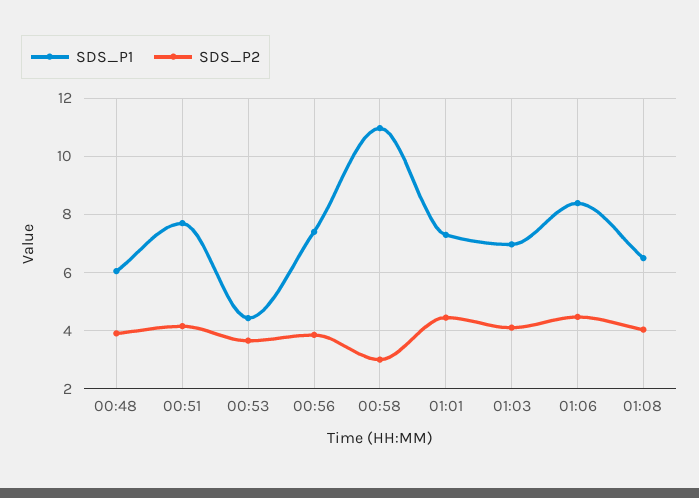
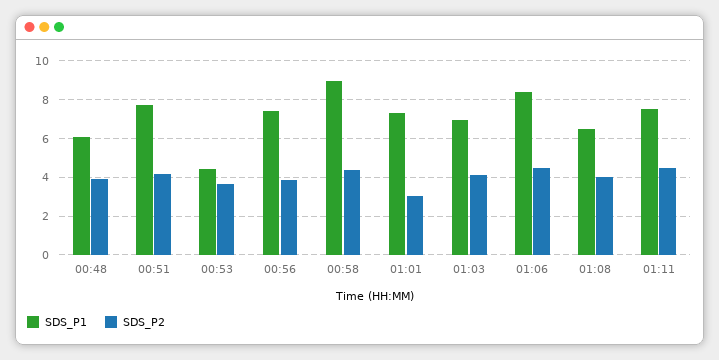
SDS_P1, 00:58: 11 -> 9
SDS_P2, 00:58: 3 -> 4.5
SDS_P2, 01:01: 4.5 -> 3
SDS_P1, 01:11: none -> 7.5
SDS_P2, 01:11: none -> 4.5

